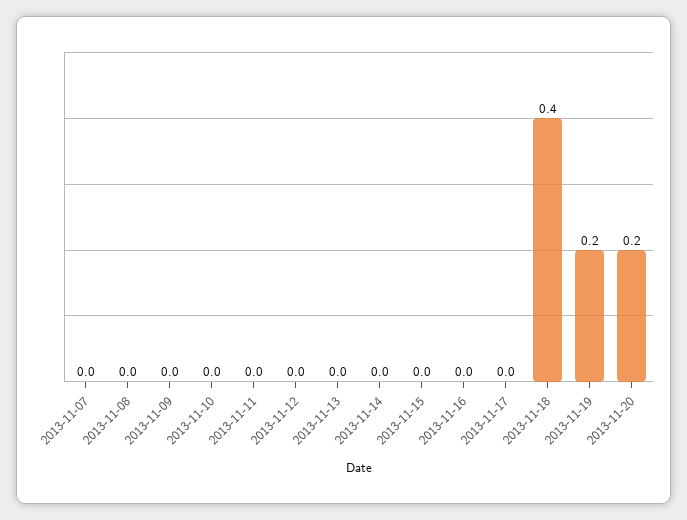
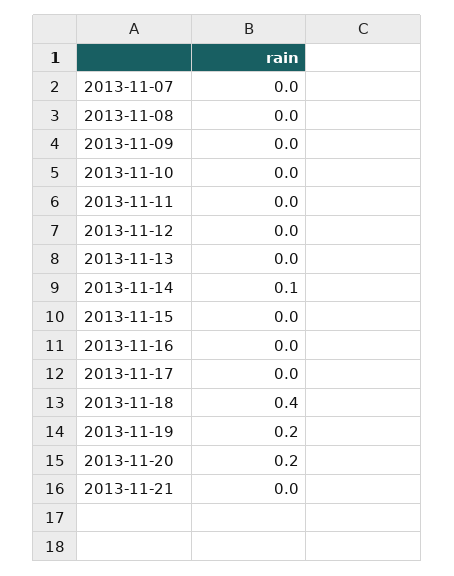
2013-11-14: 0 -> 0.1
2013-11-21: none -> 0

